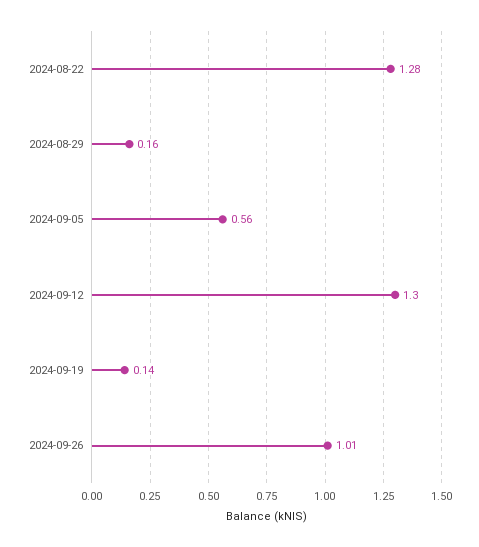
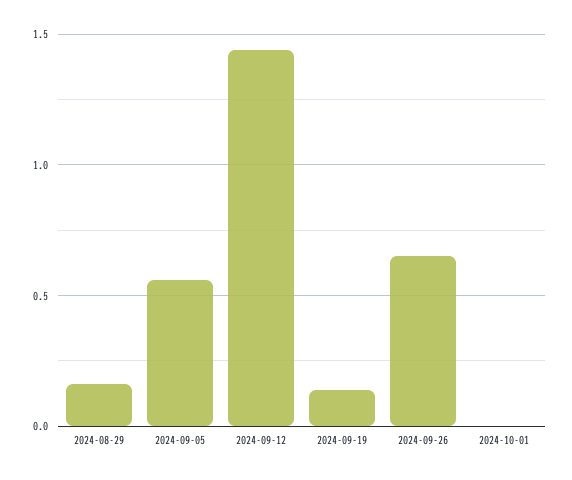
2024-08-22: 1.28 -> none
2024-09-12: 1.3 -> 1.45
2024-09-26: 1.01 -> 0.65
2024-10-01: none -> 0

